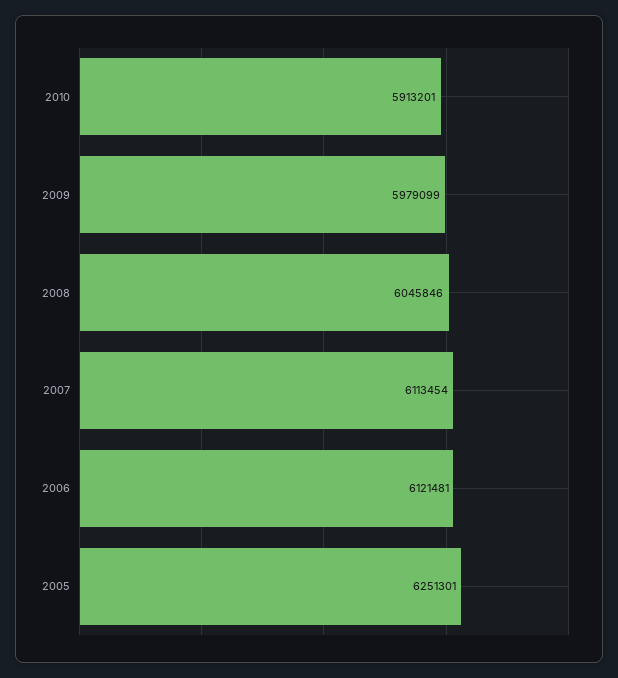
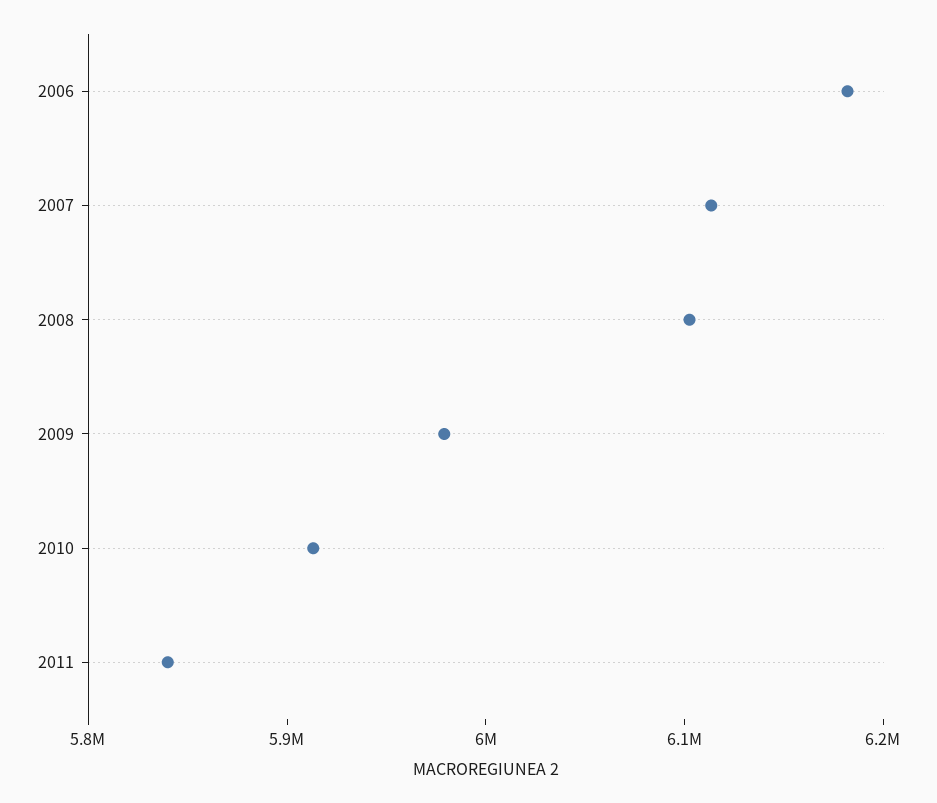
2008: 6045846 -> 6100000
2006: 6121481 -> 6180000
2005: 6251301 -> none
2011: none -> 5840000

